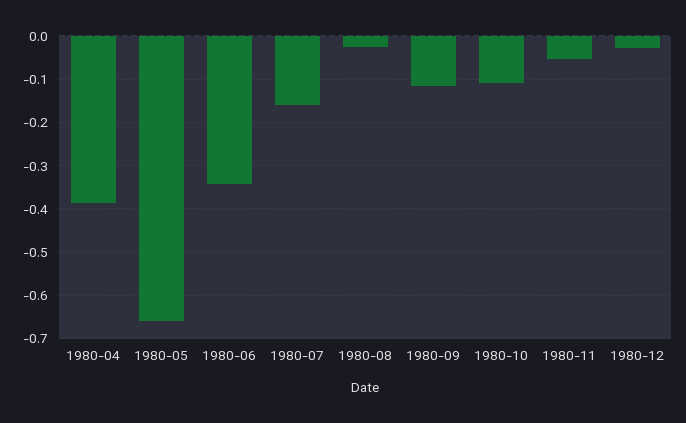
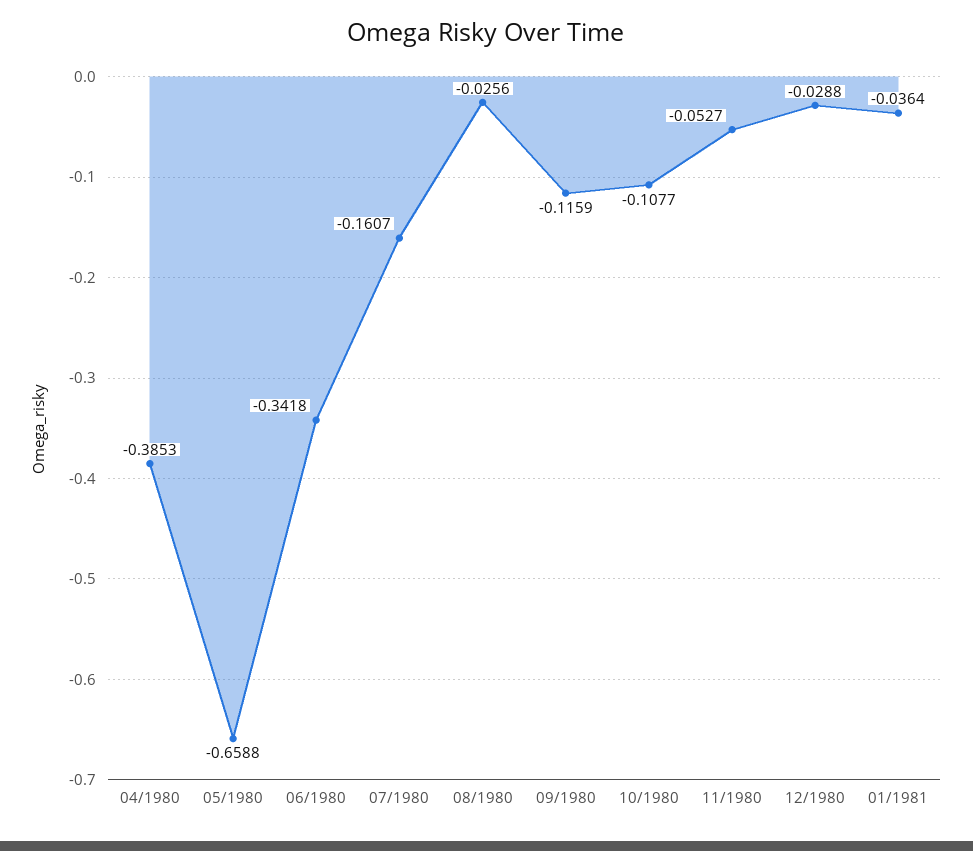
01/1981: none -> -0.0364

